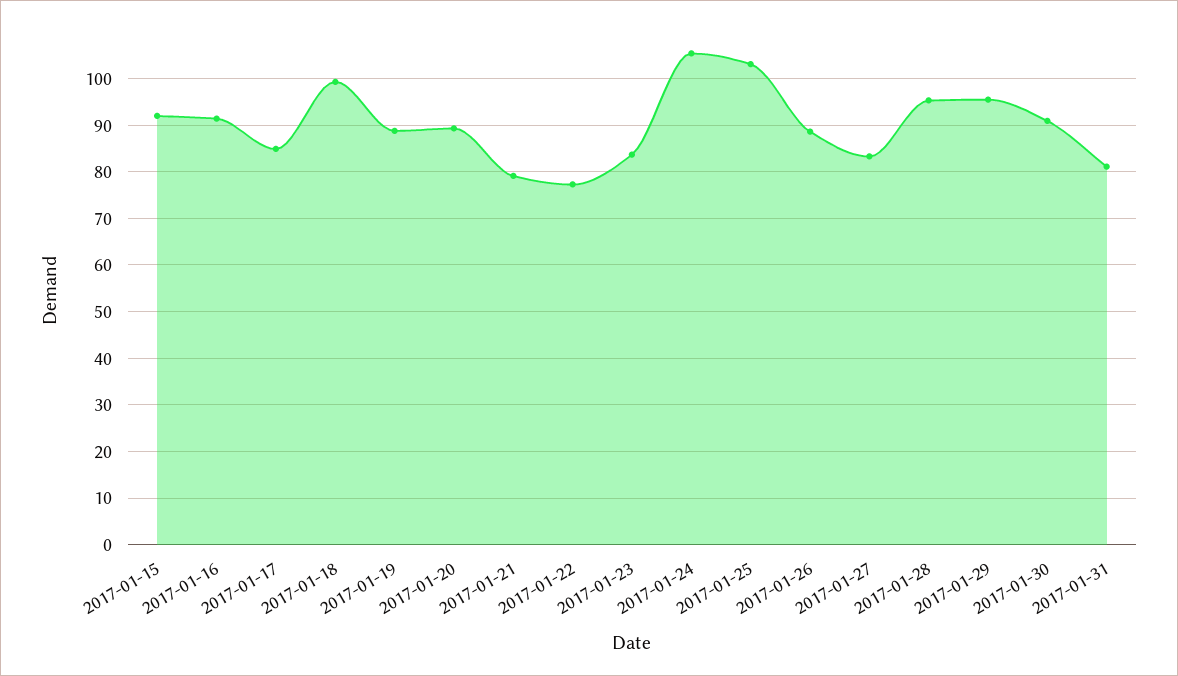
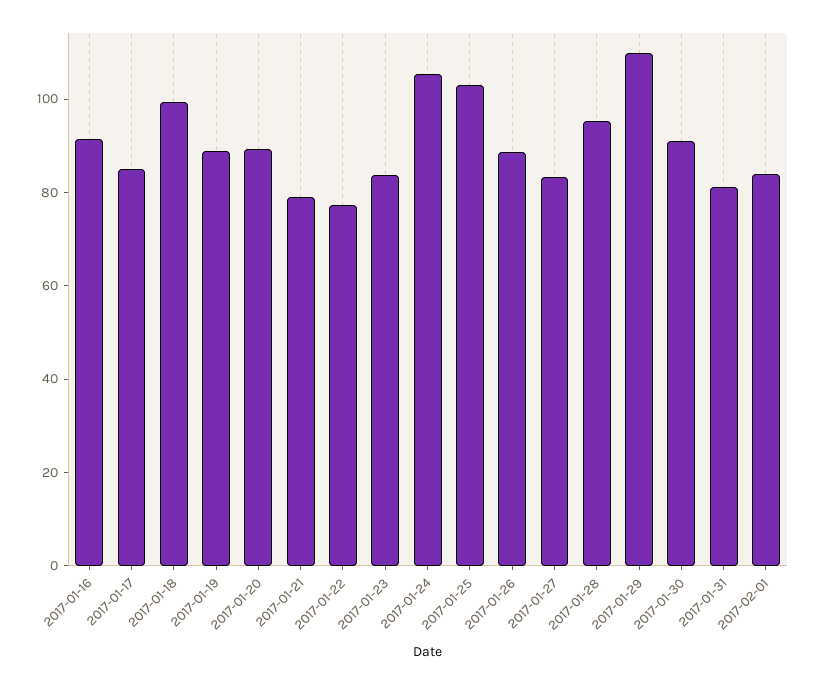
2017-01-15: 92 -> none
2017-01-29: 96 -> 110
2017-02-01: none -> 85

